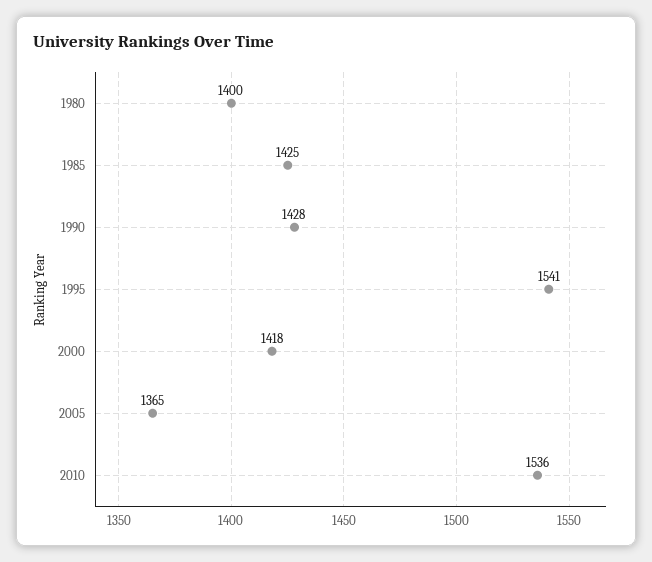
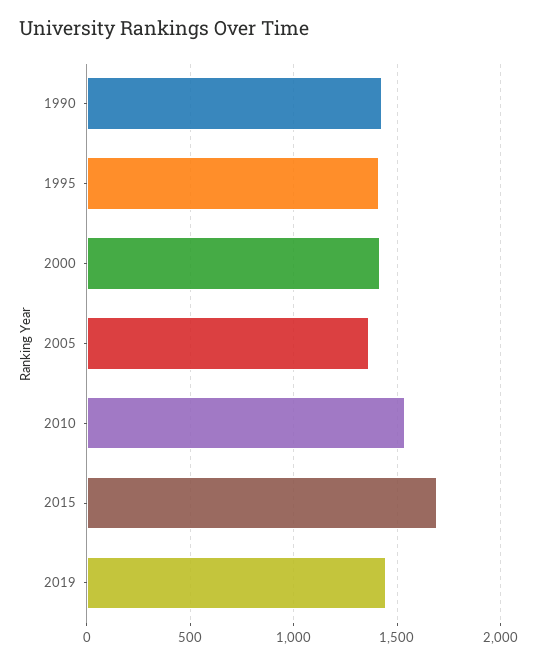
1980: 1400 -> none
1985: 1425 -> none
1995: 1541 -> 1400
2015: none -> 1700
2019: none -> 1450

